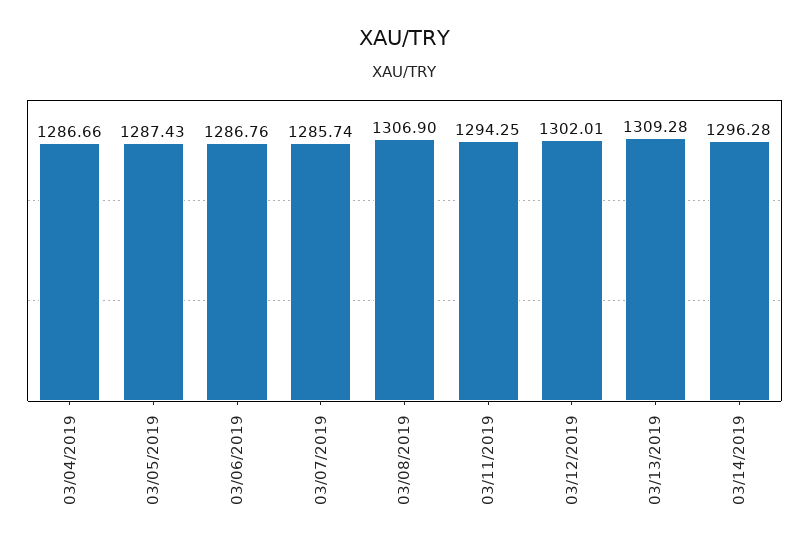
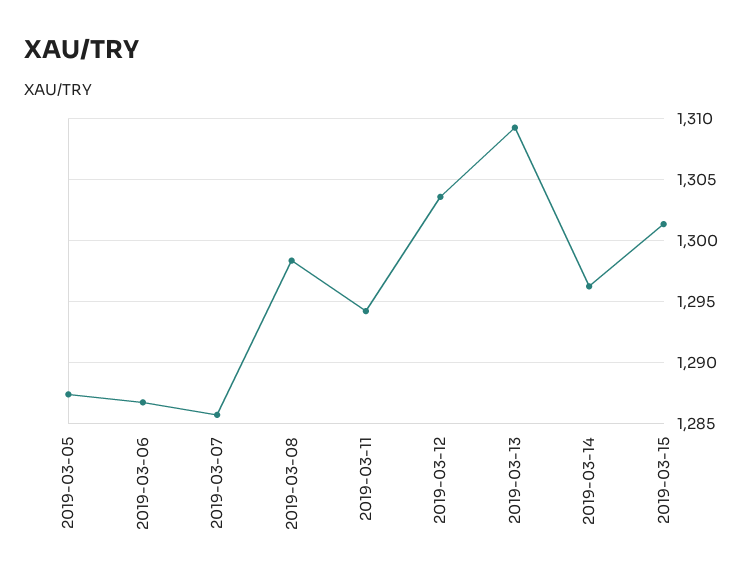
03/04/2019: 1286.66 -> none
03/08/2019: 1306.9 -> 1298.5
03/12/2019: 1302.01 -> 1303.5
2019-03-15: none -> 1301.5

